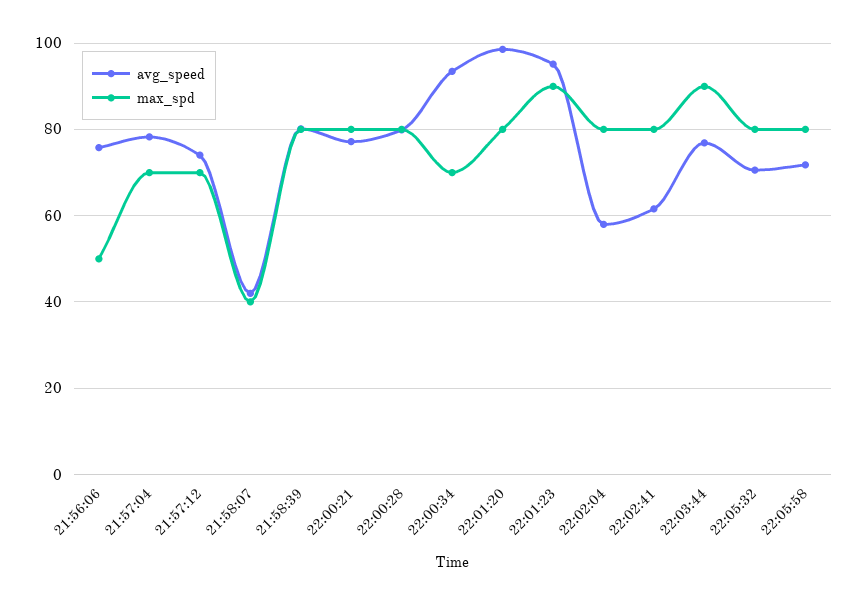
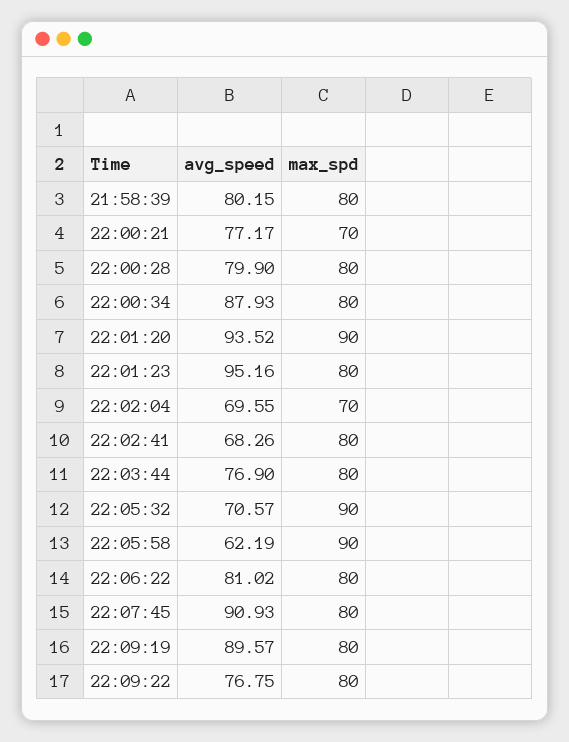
avg_speed, 21:56:06: 76 -> none
max_spd, 21:56:06: 50 -> none
avg_speed, 21:57:04: 78 -> none
max_spd, 21:57:04: 70 -> none
avg_speed, 21:57:12: 74 -> none
max_spd, 21:57:12: 70 -> none
avg_speed, 21:58:07: 42 -> none
max_spd, 21:58:07: 40 -> none
max_spd, 22:00:21: 80 -> 70
avg_speed, 22:00:34: 94 -> 87.93
max_spd, 22:00:34: 70 -> 80
avg_speed, 22:01:20: 98 -> 93.52
max_spd, 22:01:20: 80 -> 90
max_spd, 22:01:23: 90 -> 80
avg_speed, 22:02:04: 58 -> 69.55
max_spd, 22:02:04: 80 -> 70
avg_speed, 22:02:41: 62 -> 68.26
max_spd, 22:03:44: 90 -> 80
max_spd, 22:05:32: 80 -> 90
avg_speed, 22:05:58: 72 -> 62.19
max_spd, 22:05:58: 80 -> 90
avg_speed, 22:06:22: none -> 81.02
max_spd, 22:06:22: none -> 80
avg_speed, 22:07:45: none -> 90.93
max_spd, 22:07:45: none -> 80
avg_speed, 22:09:19: none -> 89.57
max_spd, 22:09:19: none -> 80
avg_speed, 22:09:22: none -> 76.75
max_spd, 22:09:22: none -> 80

